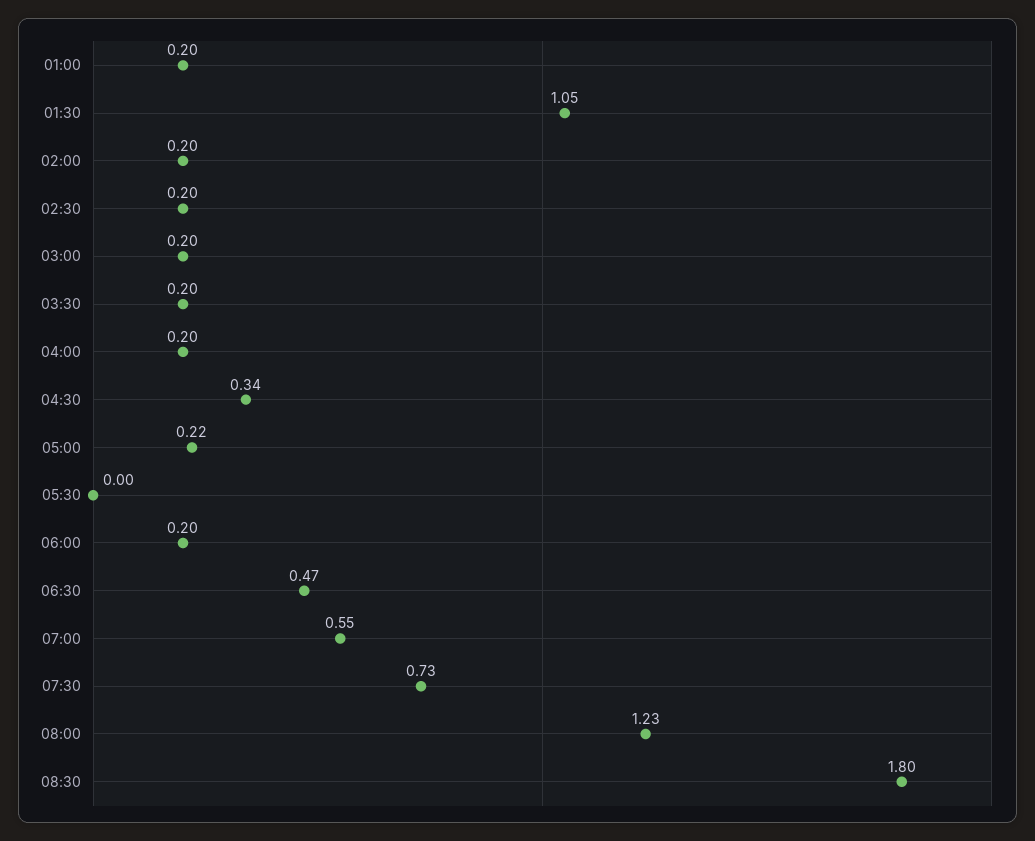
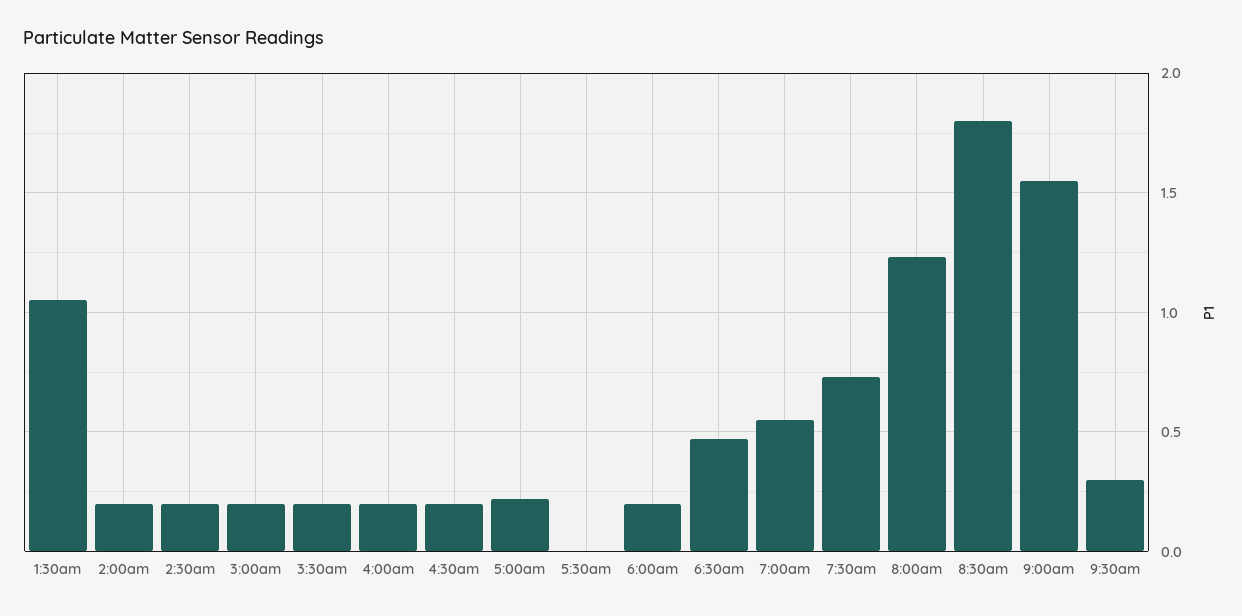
01:00: 0.2 -> none
04:30: 0.34 -> 0.2
9:00am: none -> 1.55
9:30am: none -> 0.3

